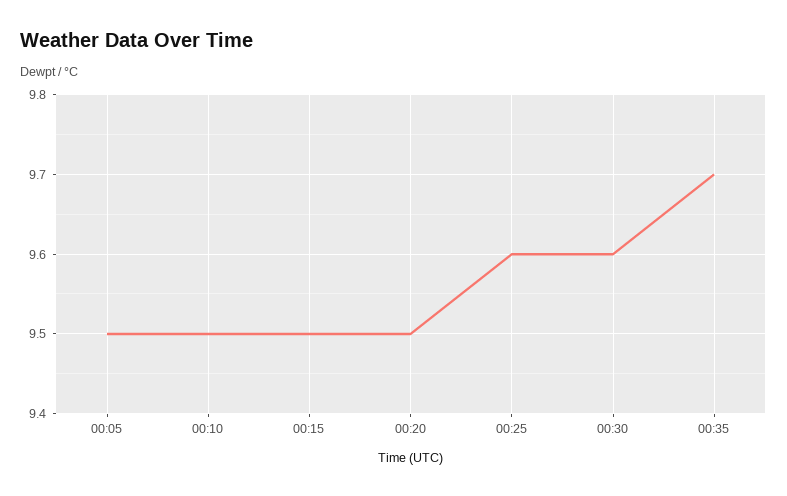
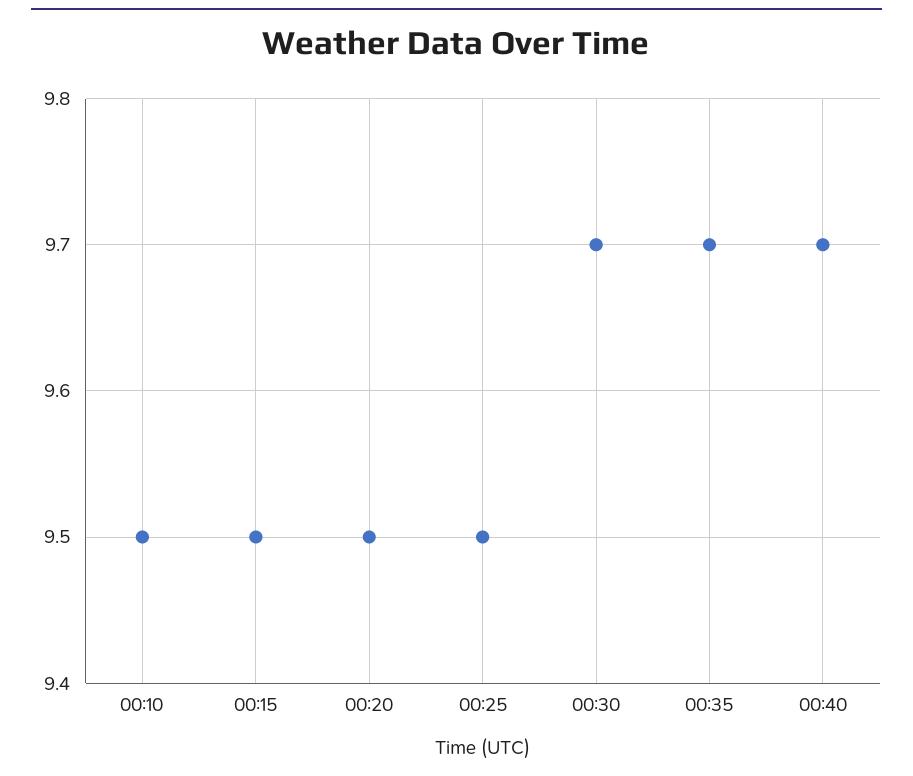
00:05: 9.5 -> none
00:25: 9.6 -> 9.5
00:30: 9.6 -> 9.7
00:40: none -> 9.7

